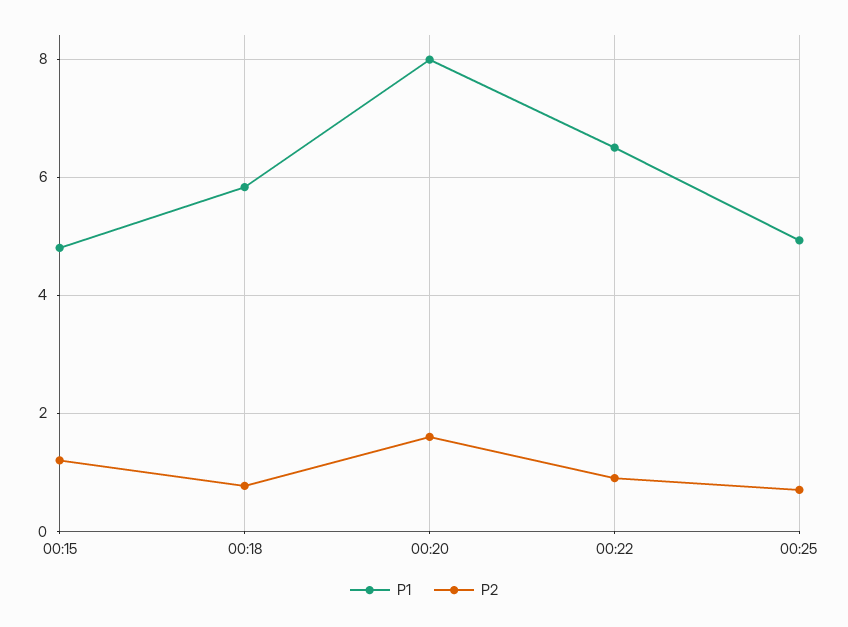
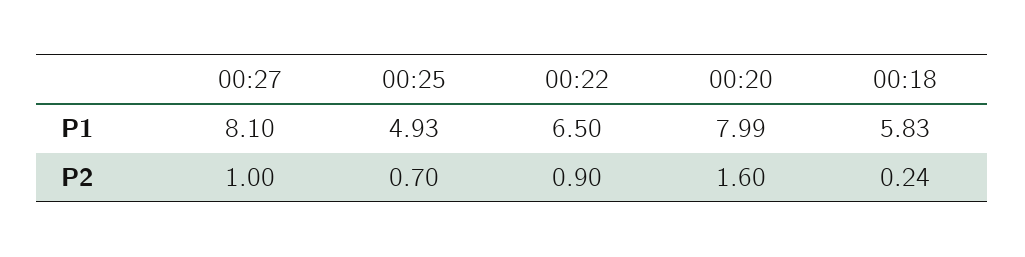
P1, 00:15: 4.8 -> none
P2, 00:15: 1.2 -> none
P2, 00:18: 0.8 -> 0.24
P1, 00:27: none -> 8.1
P2, 00:27: none -> 1

